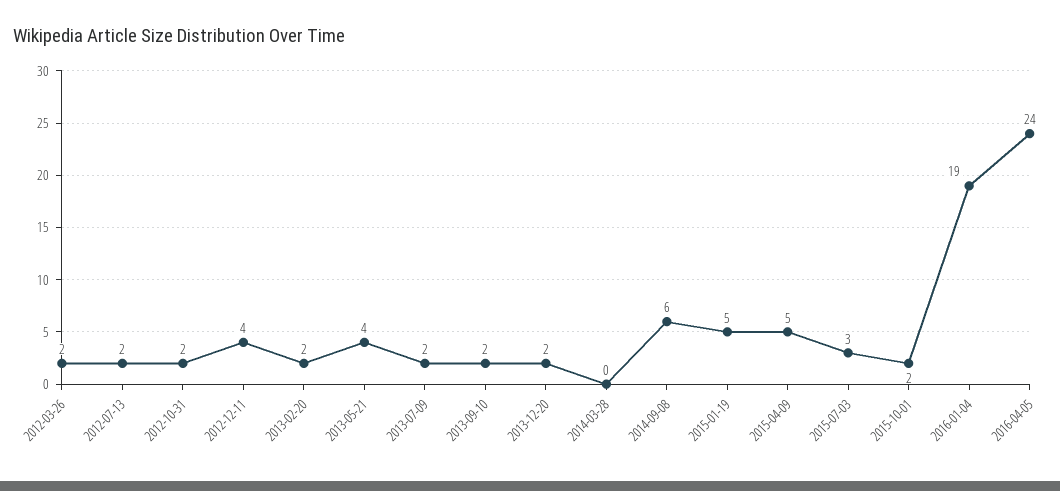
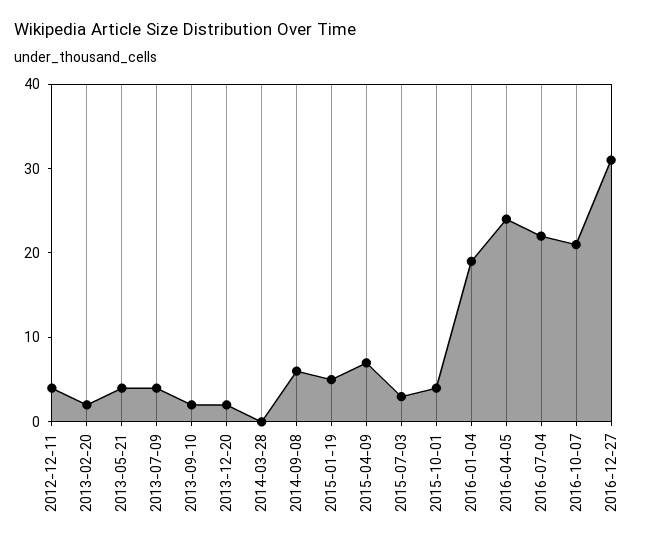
2012-03-26: 2 -> none
2012-07-13: 2 -> none
2012-10-31: 2 -> none
2013-07-09: 2 -> 4
2015-04-09: 5 -> 7
2015-10-01: 2 -> 4
2016-07-04: none -> 22
2016-10-07: none -> 21
2016-12-27: none -> 31

